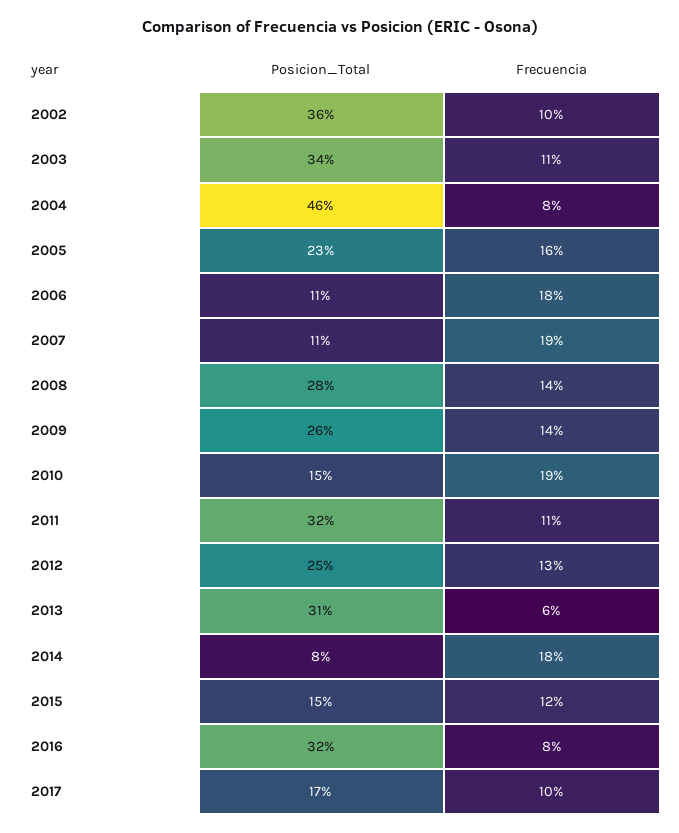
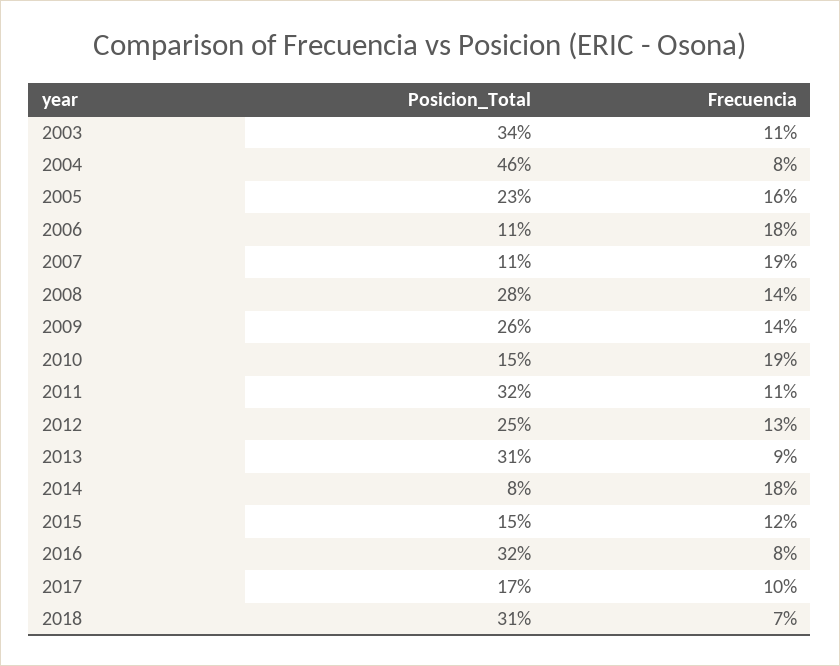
Posicion_Total, 2002: 36 -> none
Frecuencia, 2002: 10 -> none
Frecuencia, 2013: 6 -> 9
Posicion_Total, 2018: none -> 31
Frecuencia, 2018: none -> 7

